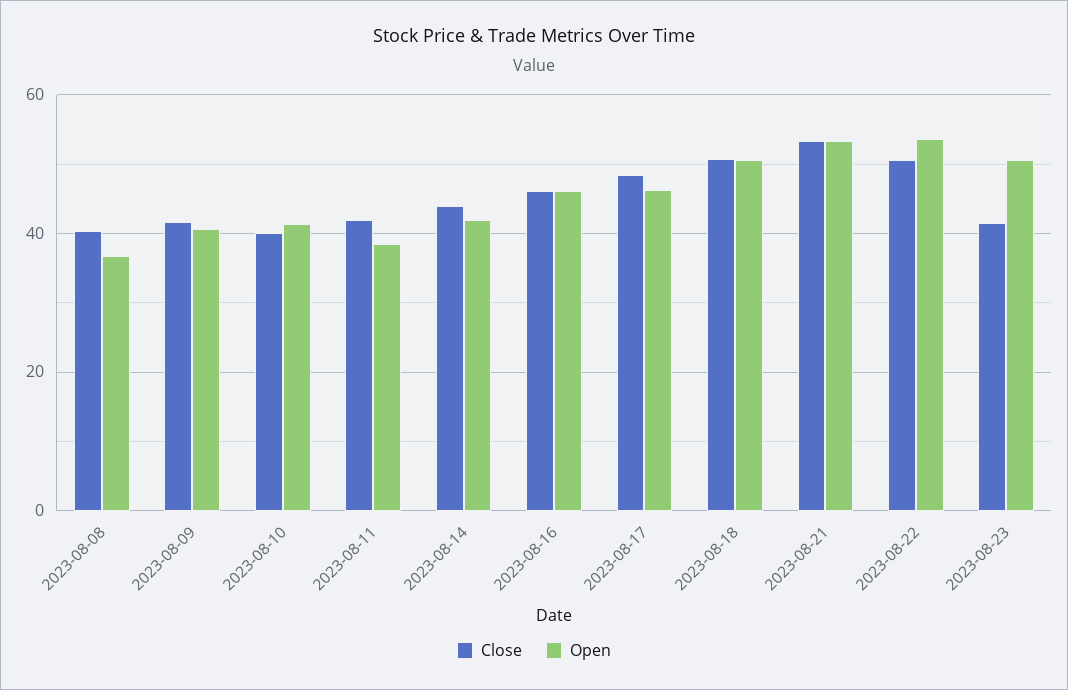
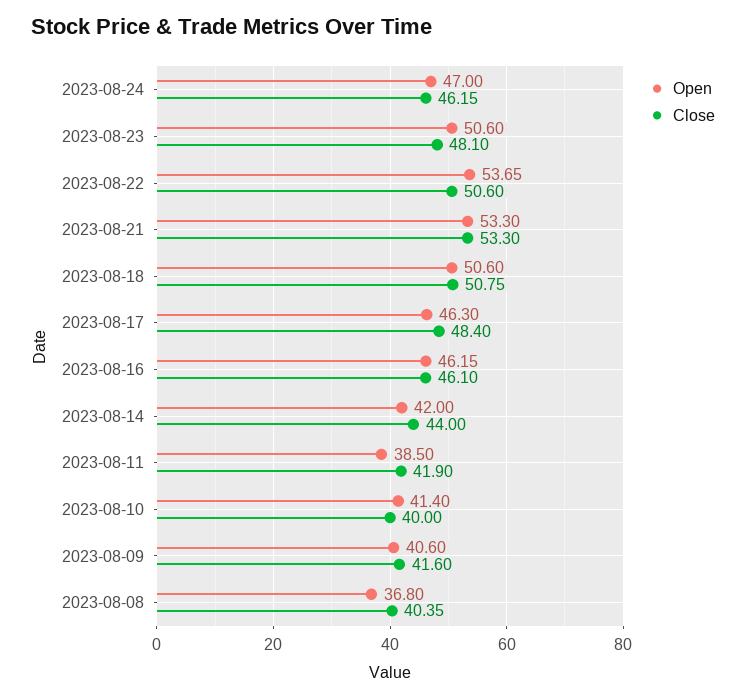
Close, 2023-08-23: 42 -> 48.1
Open, 2023-08-24: none -> 47
Close, 2023-08-24: none -> 46.15

